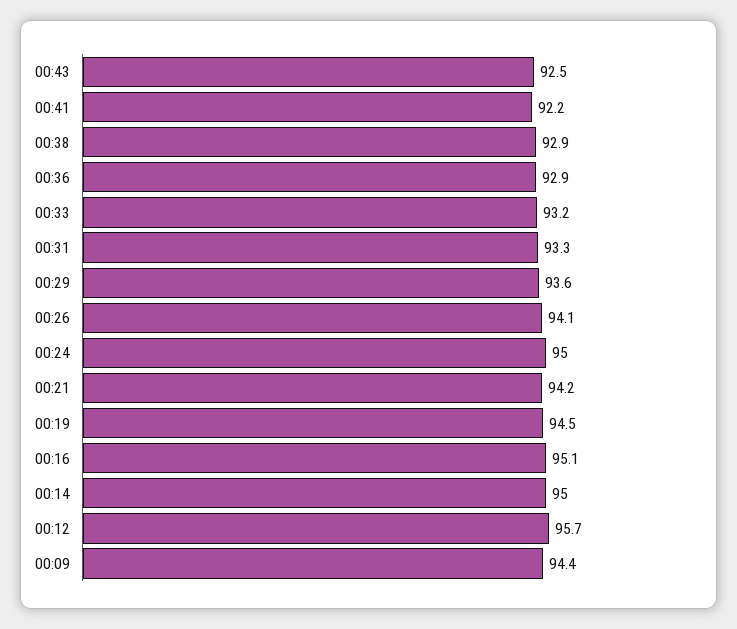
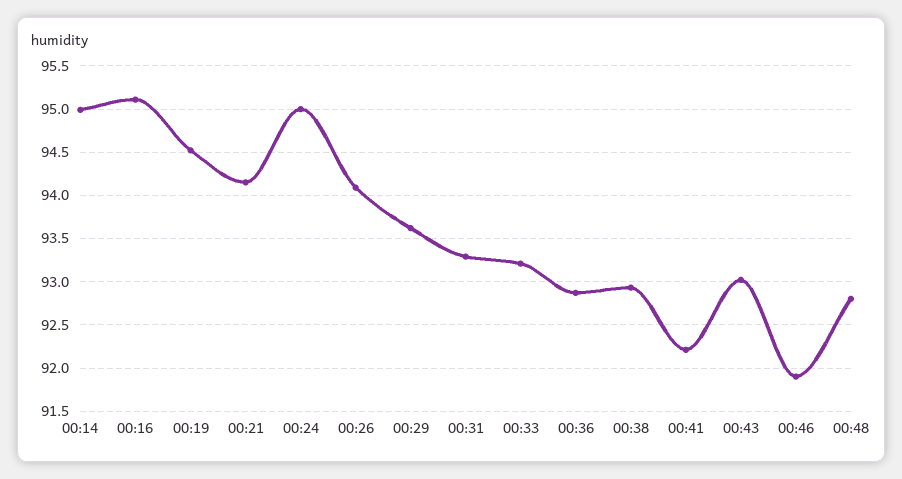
00:43: 92.5 -> 93
00:12: 95.7 -> none
00:09: 94.4 -> none
00:46: none -> 91.9
00:48: none -> 92.8

